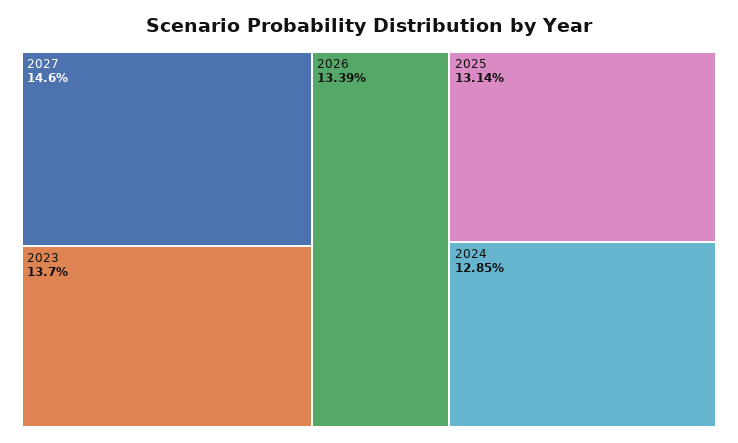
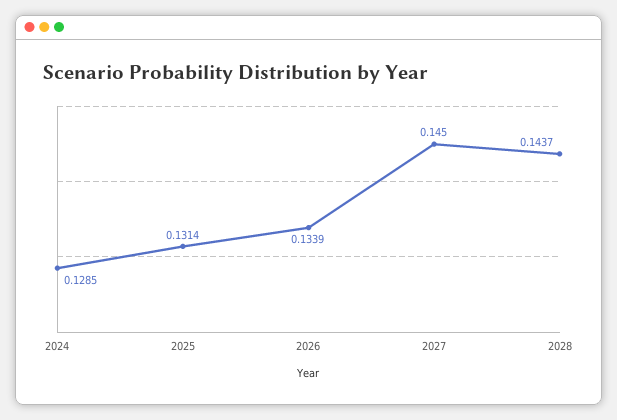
2027: 0.146 -> 0.145
2023: 0.137 -> none
2028: none -> 0.1437

